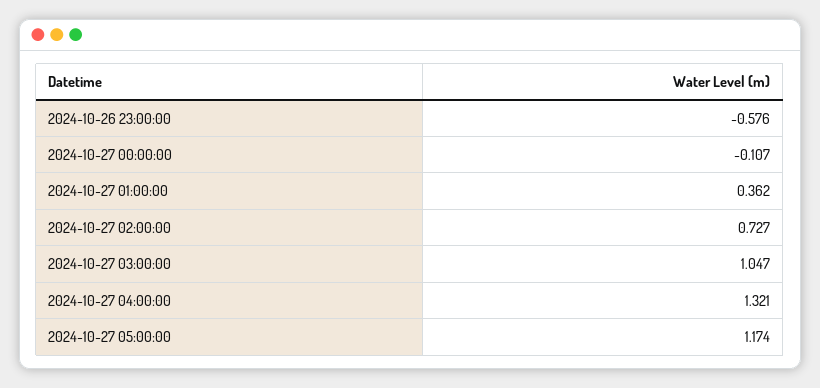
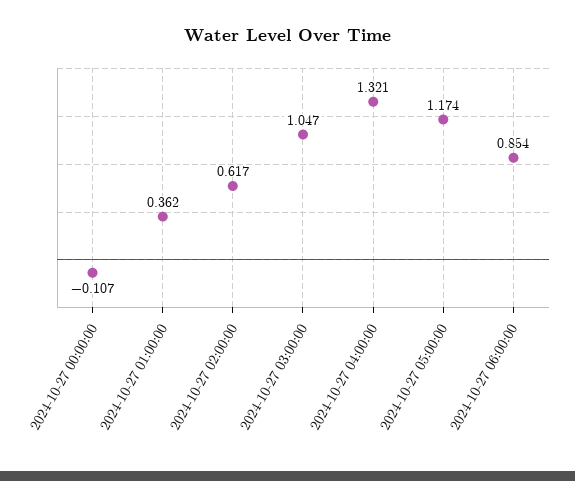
2024-10-26 23:00:00: -0.576 -> none
2024-10-27 02:00:00: 0.727 -> 0.617
2024-10-27 06:00:00: none -> 0.854

